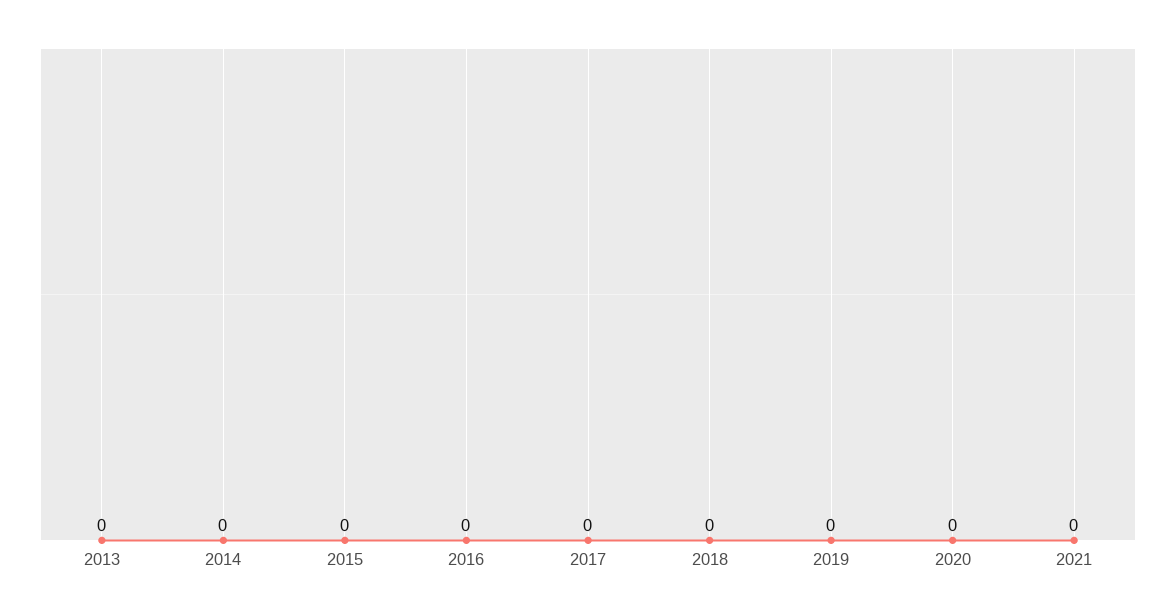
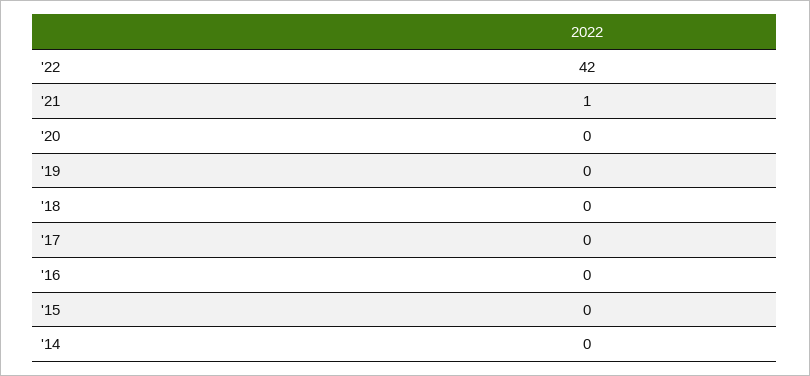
2013: 0 -> none
2021: 0 -> 1
'22: none -> 42

